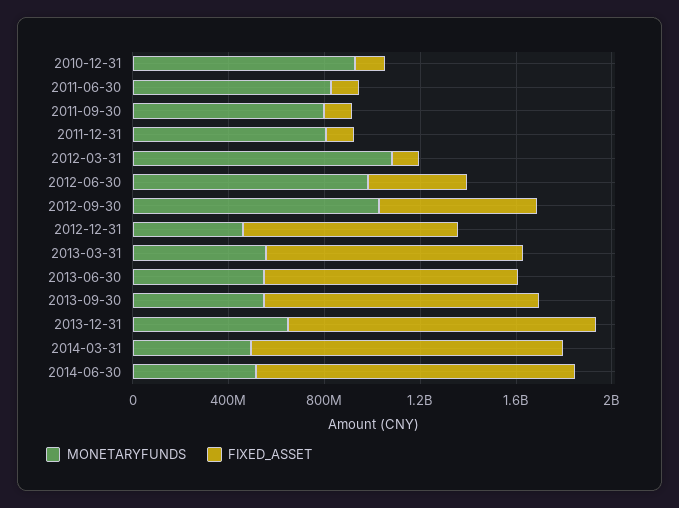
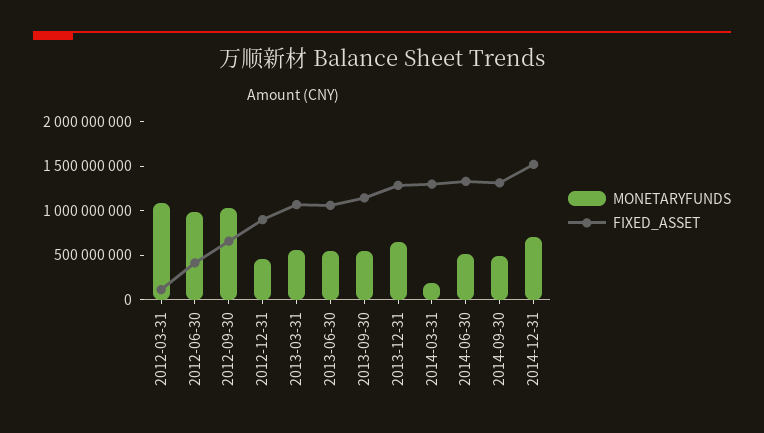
MONETARYFUNDS, 2010-12-31: 900000000 -> none
FIXED_ASSET, 2010-12-31: 100000000 -> none
MONETARYFUNDS, 2011-06-30: 800000000 -> none
FIXED_ASSET, 2011-06-30: 100000000 -> none
MONETARYFUNDS, 2011-09-30: 800000000 -> none
FIXED_ASSET, 2011-09-30: 100000000 -> none
MONETARYFUNDS, 2011-12-31: 800000000 -> none
FIXED_ASSET, 2011-12-31: 100000000 -> none
MONETARYFUNDS, 2014-03-31: 500000000 -> 200000000
MONETARYFUNDS, 2014-09-30: none -> 500000000
FIXED_ASSET, 2014-09-30: none -> 1300000000
MONETARYFUNDS, 2014-12-31: none -> 700000000
FIXED_ASSET, 2014-12-31: none -> 1500000000

